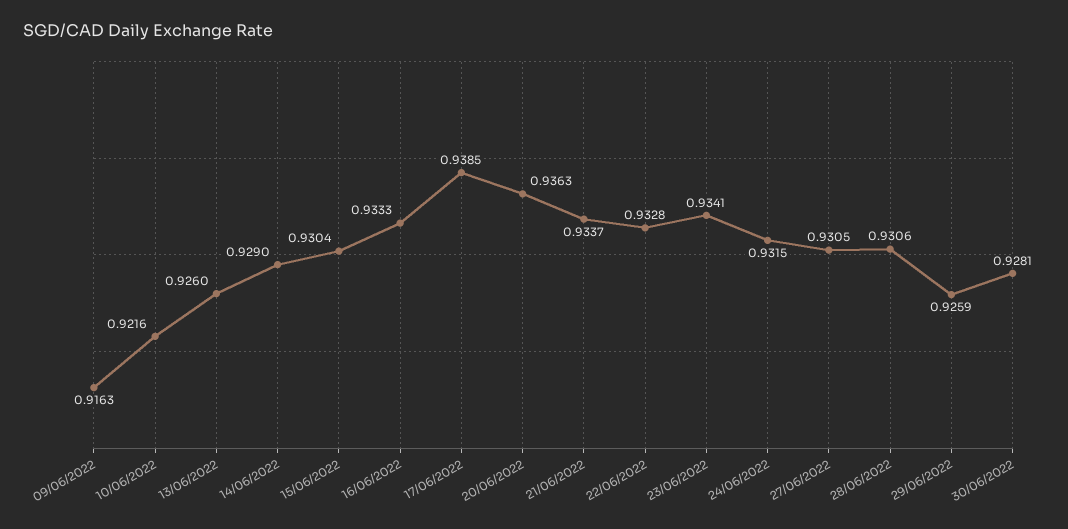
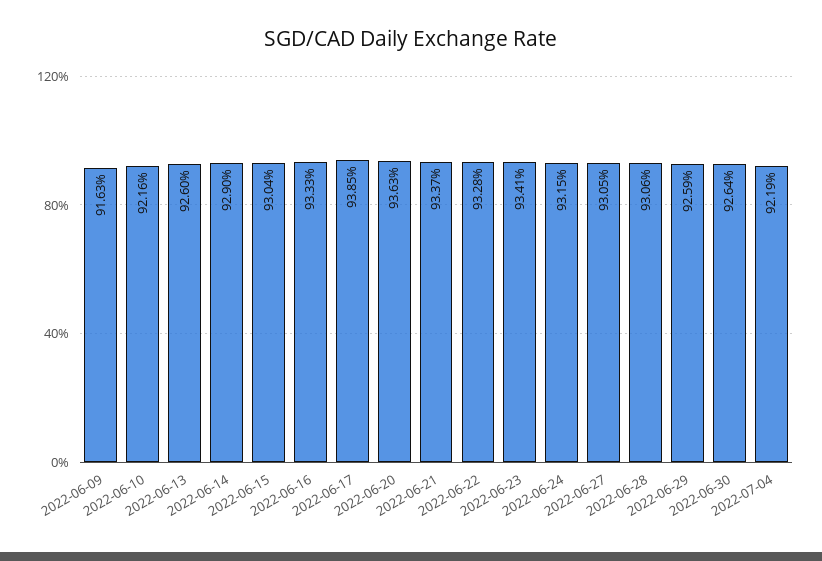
30/06/2022: 0.9281 -> 0.9264
2022-07-04: none -> 0.9219

